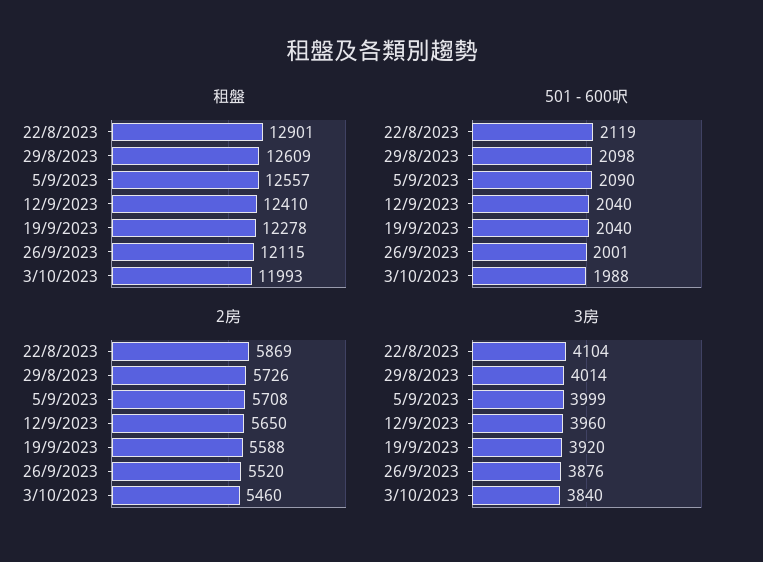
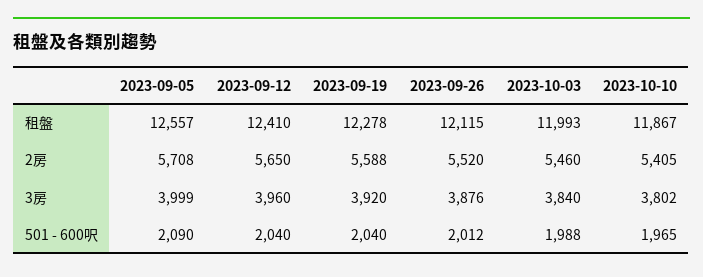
租盤, 22/8/2023: 12901 -> none
租盤, 29/8/2023: 12609 -> none
501 - 600呎, 22/8/2023: 2119 -> none
501 - 600呎, 29/8/2023: 2098 -> none
501 - 600呎, 26/9/2023: 2001 -> 2012
2房, 22/8/2023: 5869 -> none
2房, 29/8/2023: 5726 -> none
3房, 22/8/2023: 4104 -> none
3房, 29/8/2023: 4014 -> none
租盤, 2023-10-10: none -> 11867
2房, 2023-10-10: none -> 5405
3房, 2023-10-10: none -> 3802
501 - 600呎, 2023-10-10: none -> 1965

